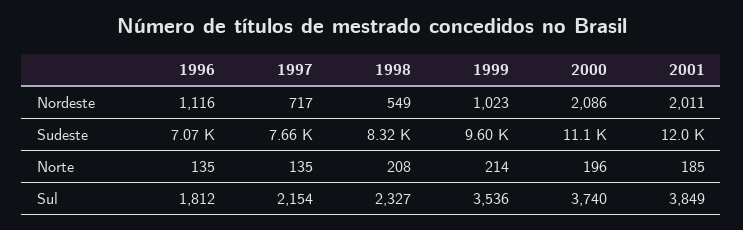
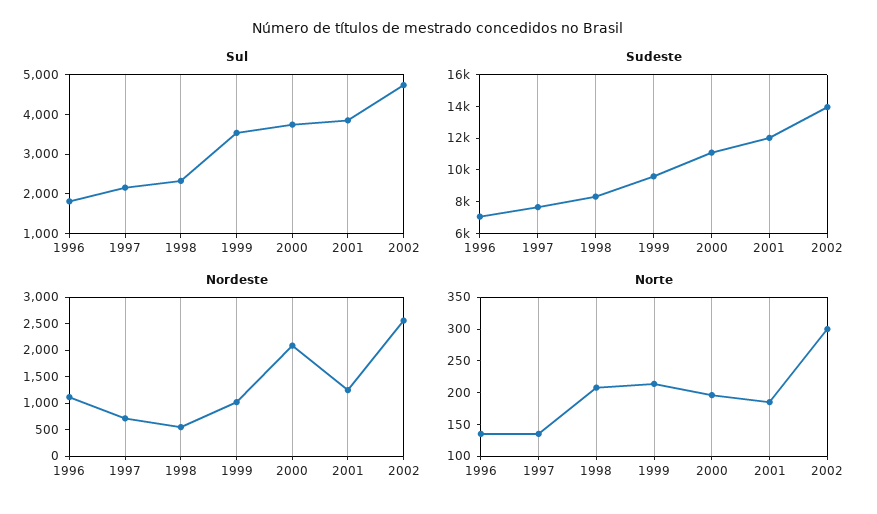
Nordeste, 2001: 2011 -> 1250
Sul, 2002: none -> 4750
Sudeste, 2002: none -> 14000
Nordeste, 2002: none -> 2500
Norte, 2002: none -> 300

